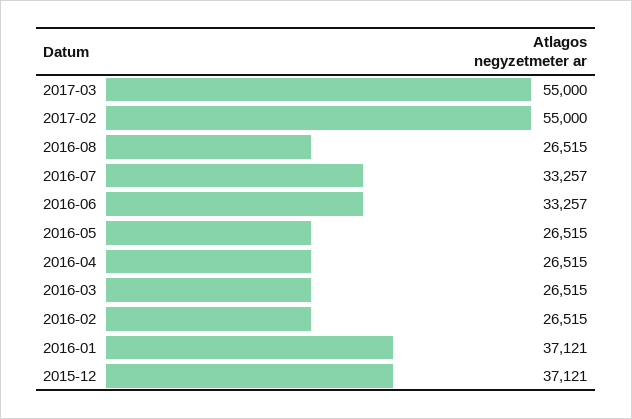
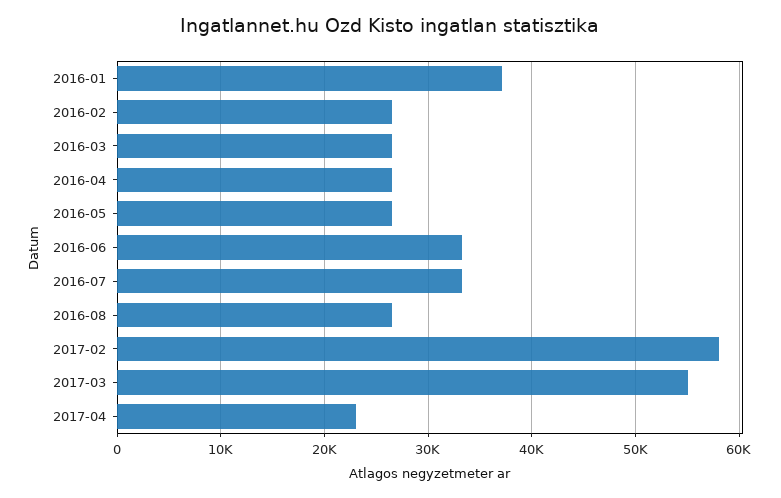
2017-02: 55000 -> 58000
2015-12: 37121 -> none
2017-04: none -> 23000

